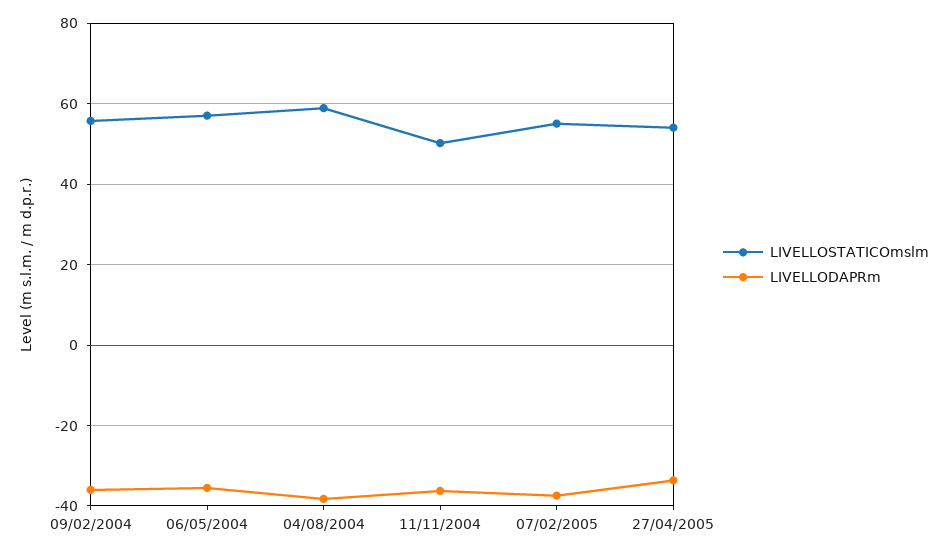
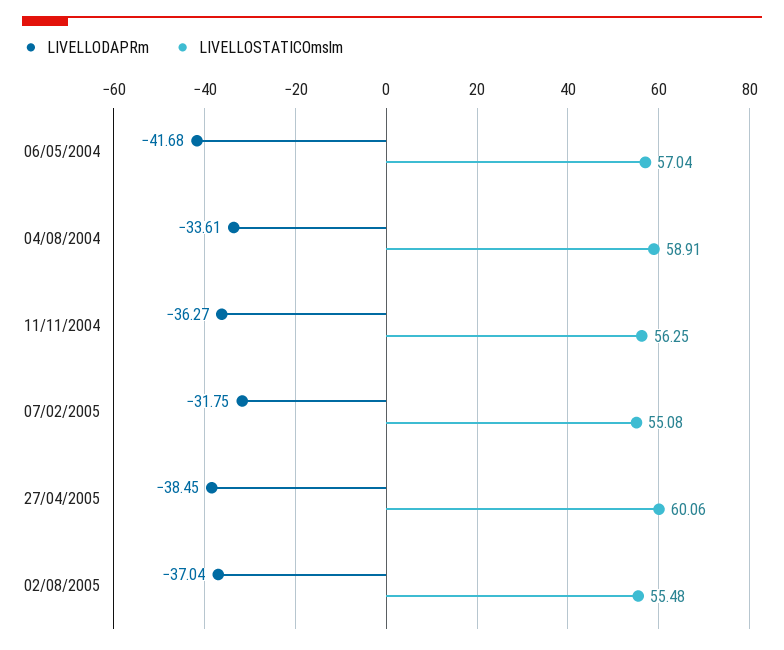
LIVELLOSTATICOmslm, 09/02/2004: 56 -> none
LIVELLODAPRm, 09/02/2004: -36 -> none
LIVELLODAPRm, 06/05/2004: -36 -> -41.68
LIVELLODAPRm, 04/08/2004: -38 -> -33.61
LIVELLOSTATICOmslm, 11/11/2004: 50 -> 56.25
LIVELLODAPRm, 07/02/2005: -38 -> -31.75
LIVELLOSTATICOmslm, 27/04/2005: 54 -> 60.06
LIVELLODAPRm, 27/04/2005: -34 -> -38.45
LIVELLODAPRm, 02/08/2005: none -> -37.04
LIVELLOSTATICOmslm, 02/08/2005: none -> 55.48

